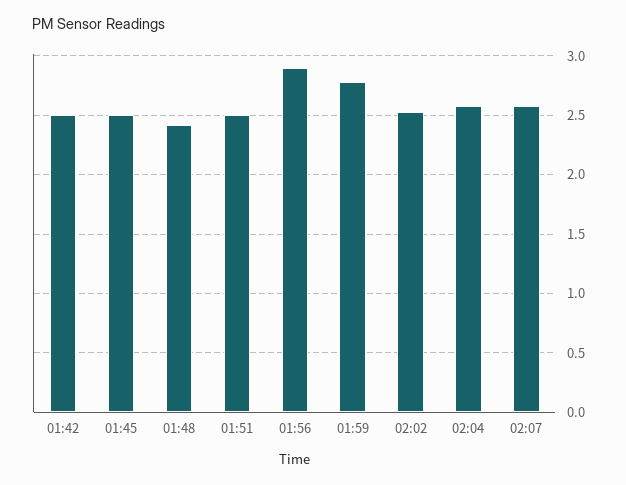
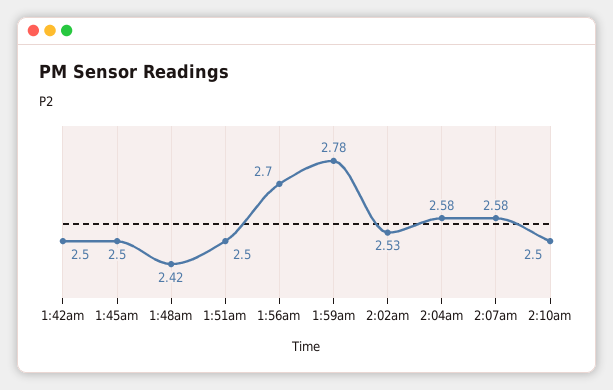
01:56: 2.9 -> 2.7
2:10am: none -> 2.5

